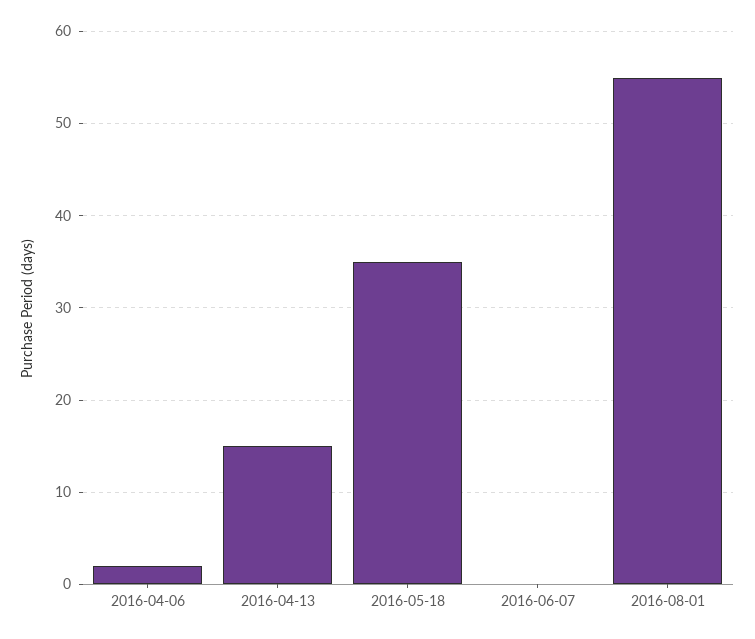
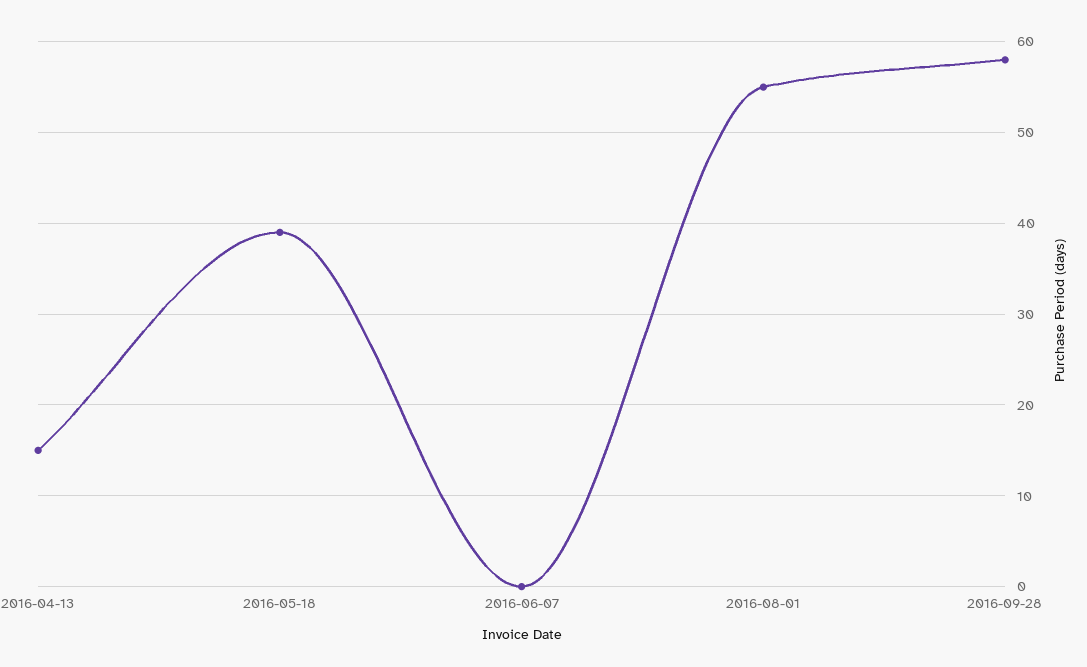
2016-04-06: 2 -> none
2016-05-18: 35 -> 39
2016-09-28: none -> 58

